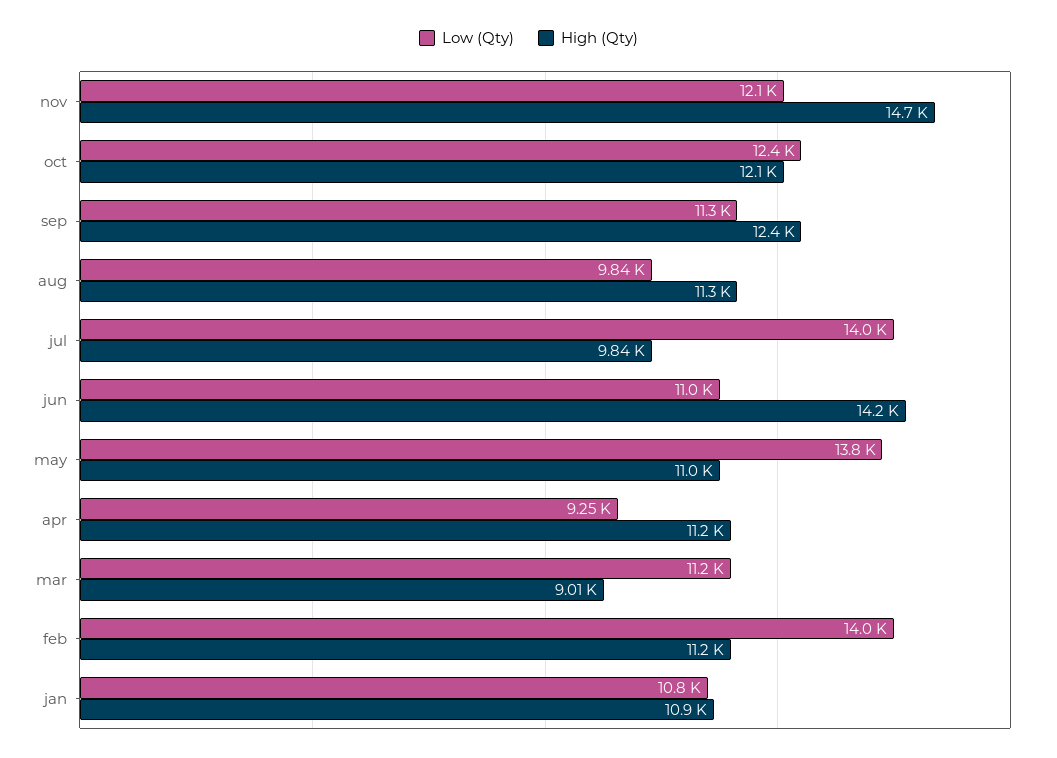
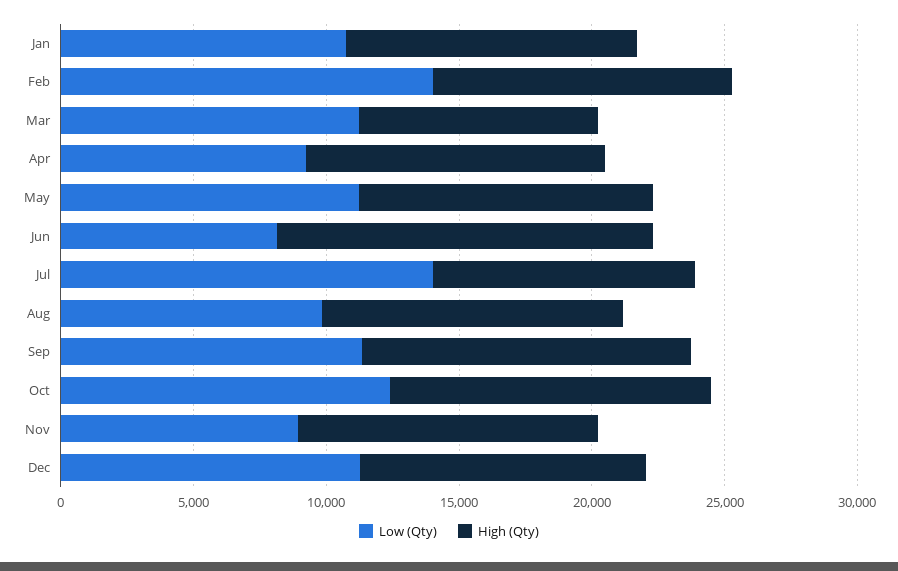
Low (Qty), nov: 12100 -> 9000
High (Qty), nov: 14700 -> 11000
Low (Qty), jun: 11000 -> 8000
Low (Qty), may: 13800 -> 11000
Low (Qty), Dec: none -> 11000
High (Qty), Dec: none -> 11000

